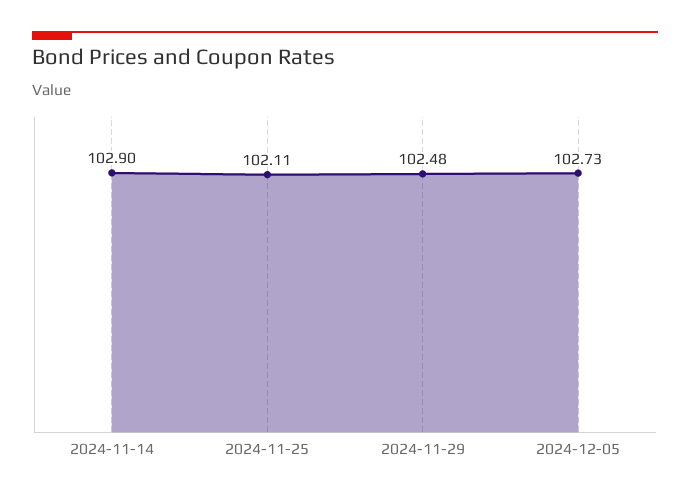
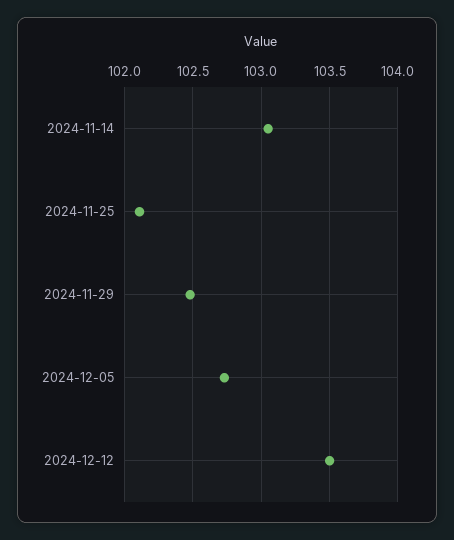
2024-11-14: 102.9 -> 103.05
2024-12-12: none -> 103.5

